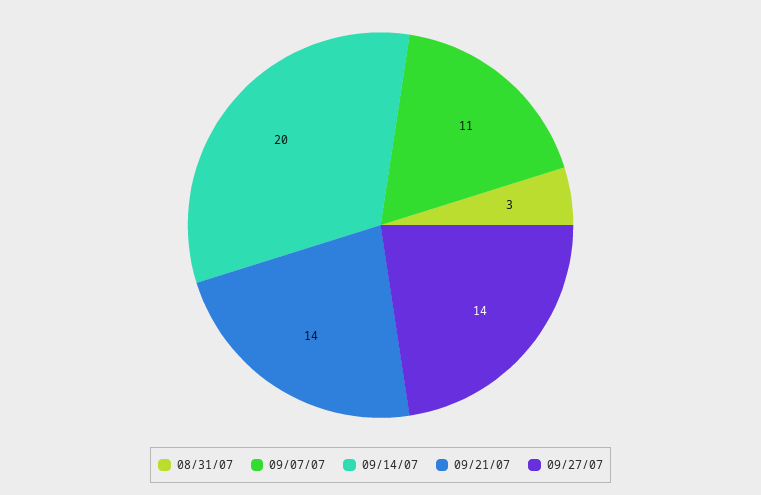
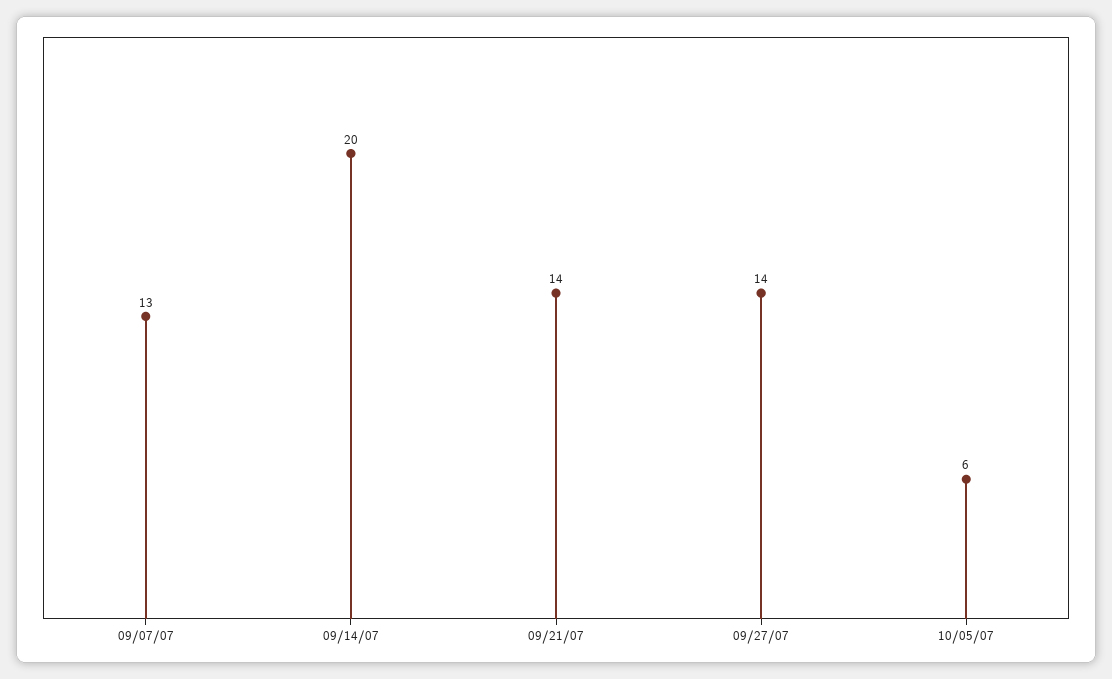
08/31/07: 3 -> none
09/07/07: 11 -> 13
10/05/07: none -> 6

